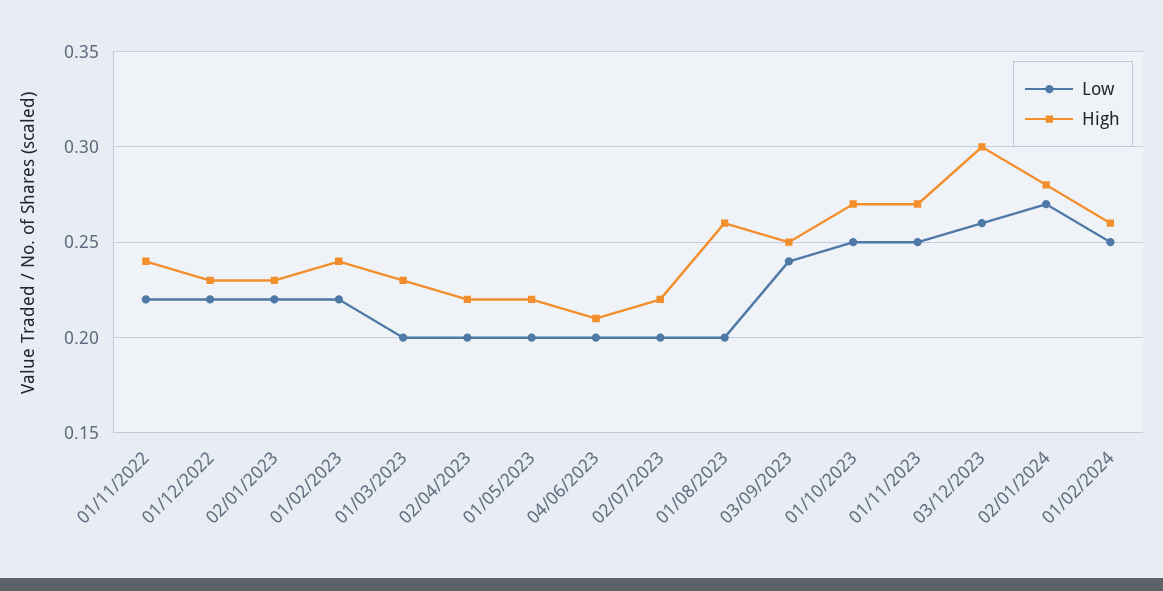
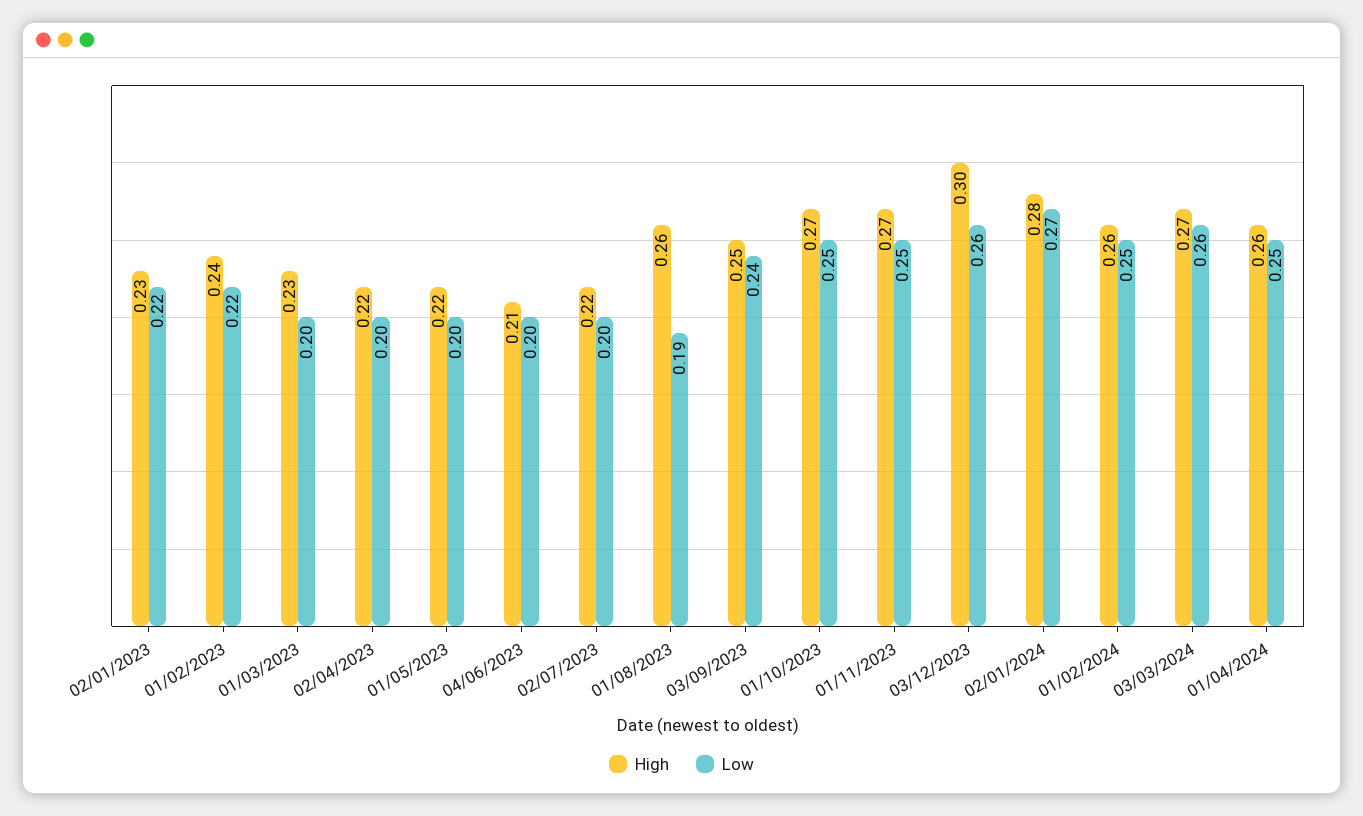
Low, 01/11/2022: 0.22 -> none
High, 01/11/2022: 0.24 -> none
Low, 01/12/2022: 0.22 -> none
High, 01/12/2022: 0.23 -> none
Low, 01/08/2023: 0.2 -> 0.19
High, 03/03/2024: none -> 0.27
Low, 03/03/2024: none -> 0.26
High, 01/04/2024: none -> 0.26
Low, 01/04/2024: none -> 0.25

